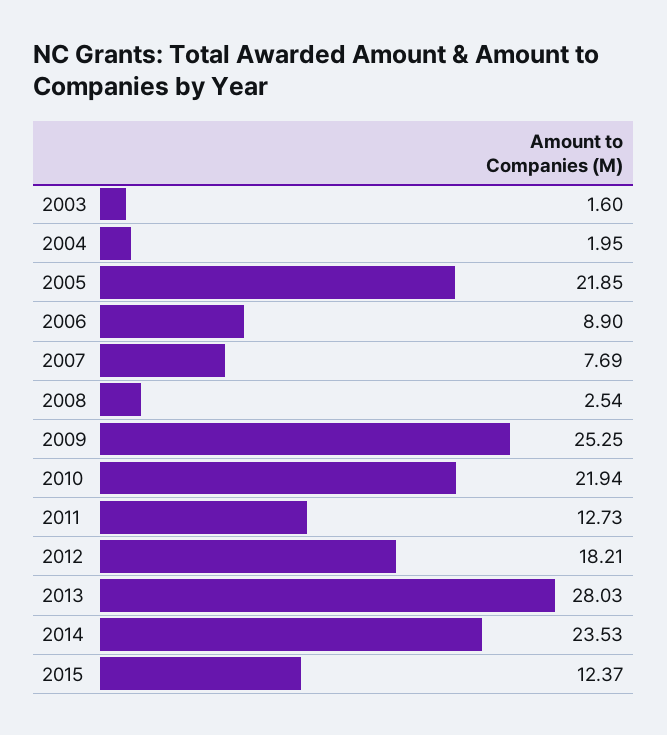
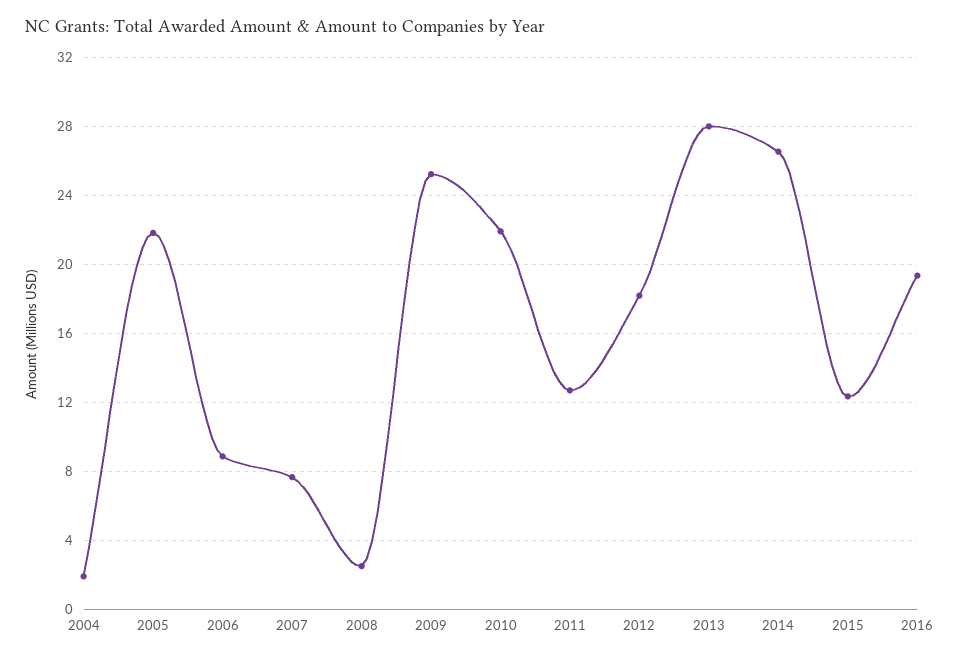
2003: 1.6 -> none
2014: 23.53 -> 26.5
2016: none -> 19.5

